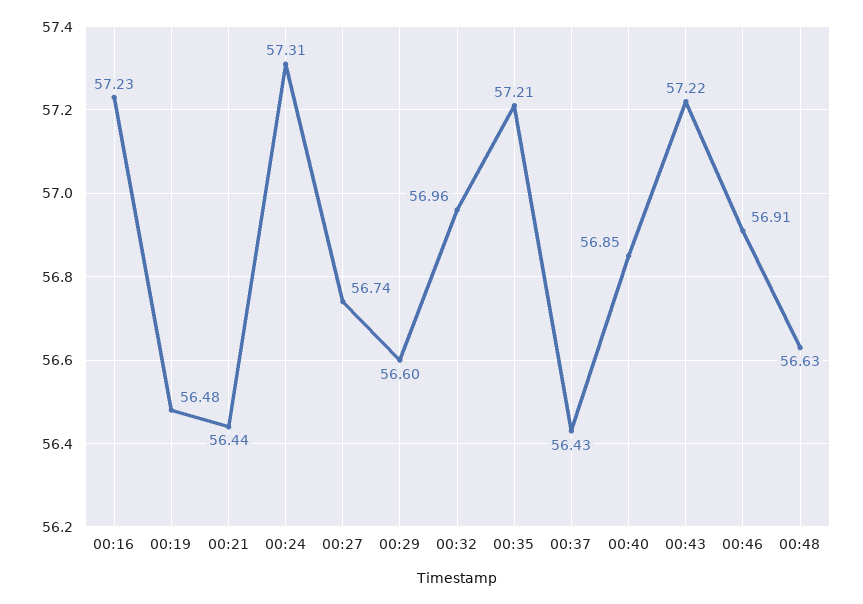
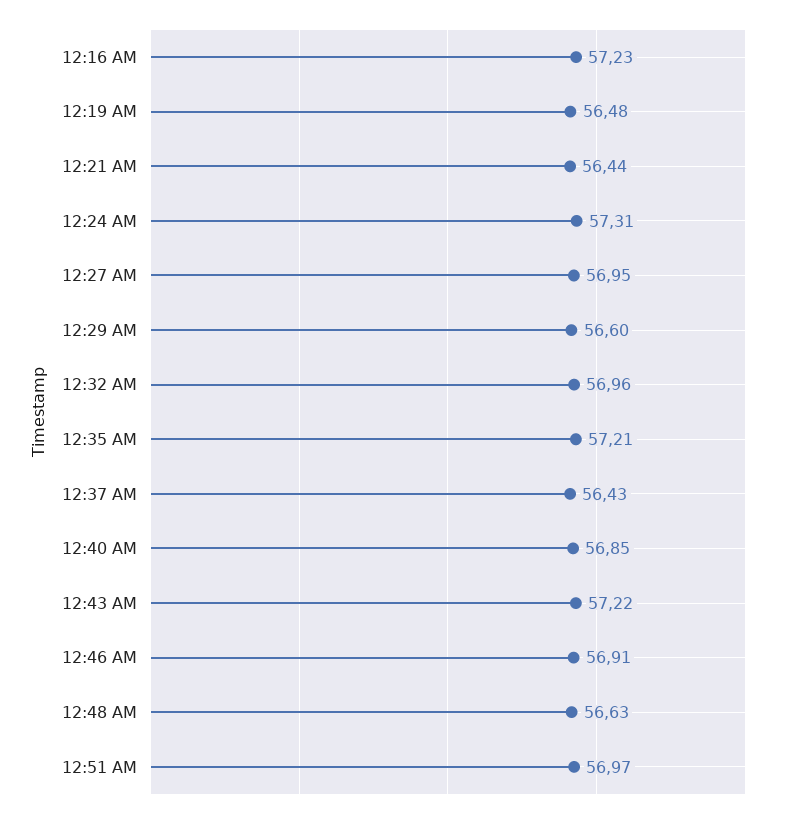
00:27: 56.74 -> 56.95
12:51 AM: none -> 56.97

